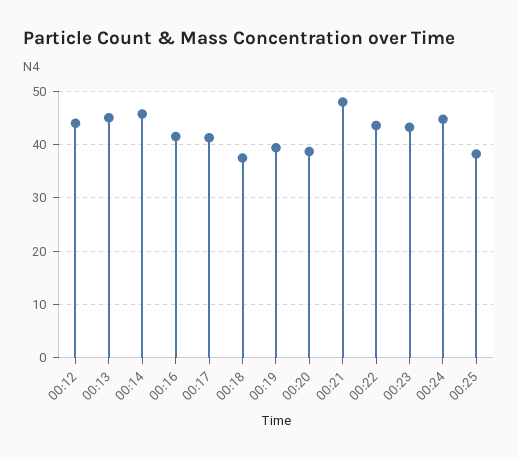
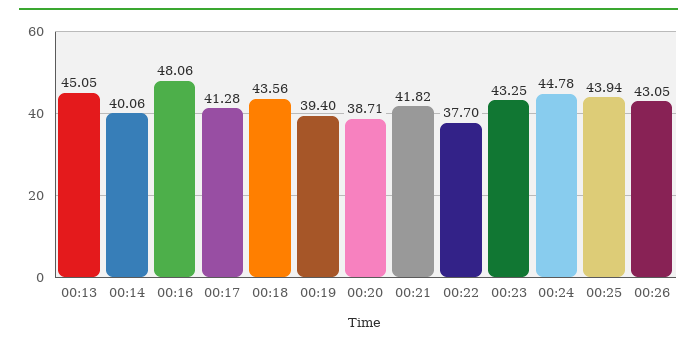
00:12: 44 -> none
00:14: 46 -> 40.06
00:16: 42 -> 48.06
00:18: 38 -> 43.56
00:21: 48 -> 41.82
00:22: 44 -> 37.7
00:25: 38 -> 43.94
00:26: none -> 43.05

